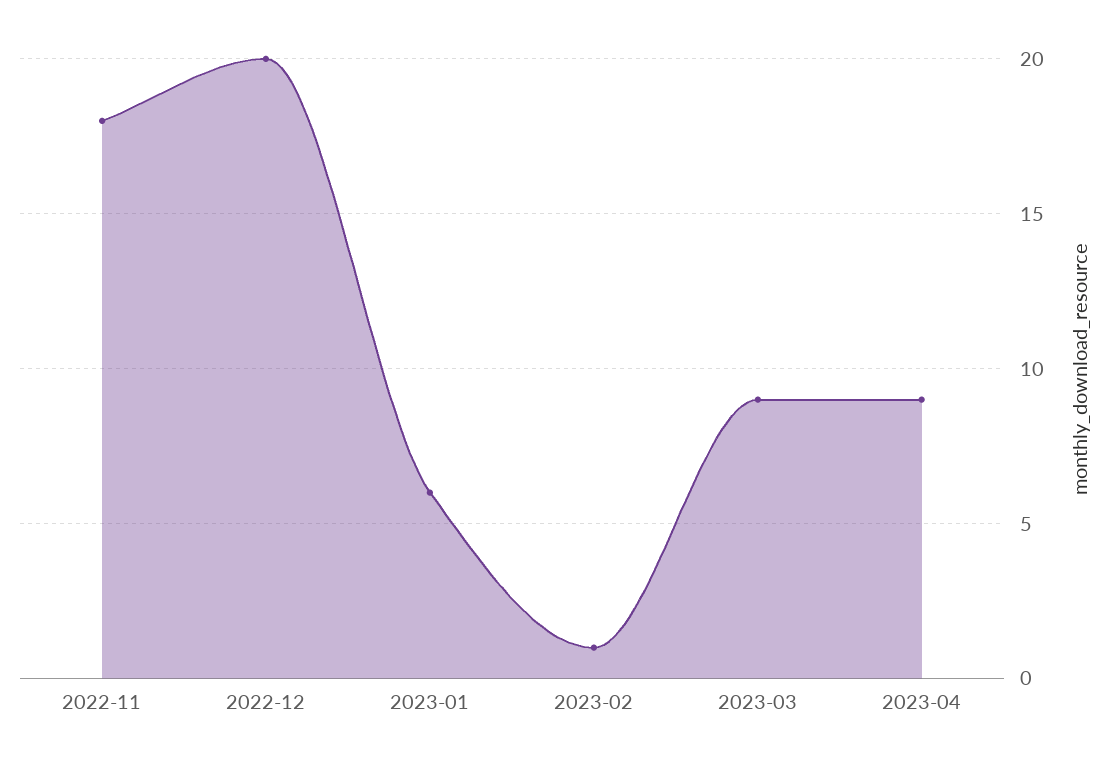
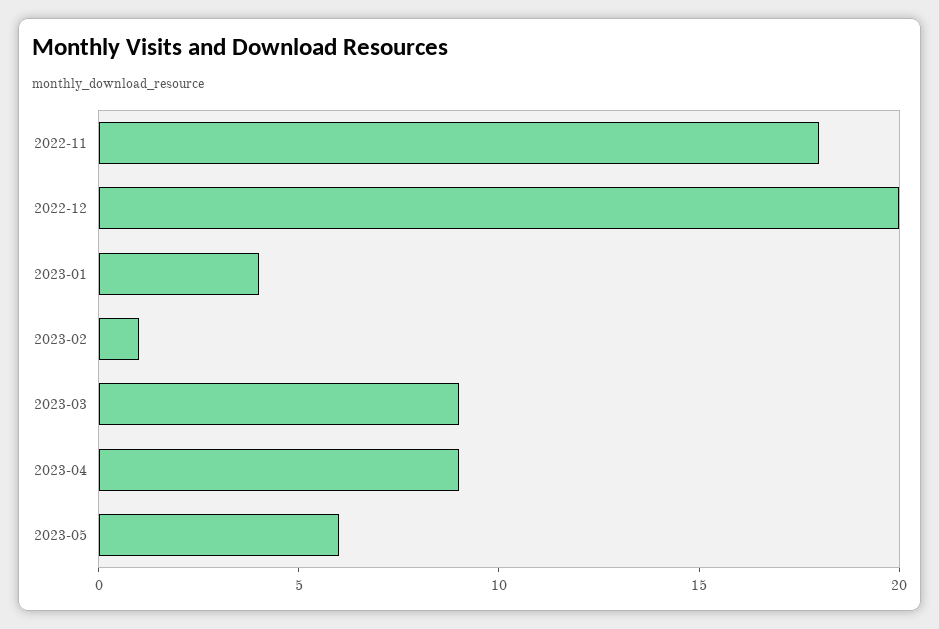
2023-01: 6 -> 4
2023-05: none -> 6

